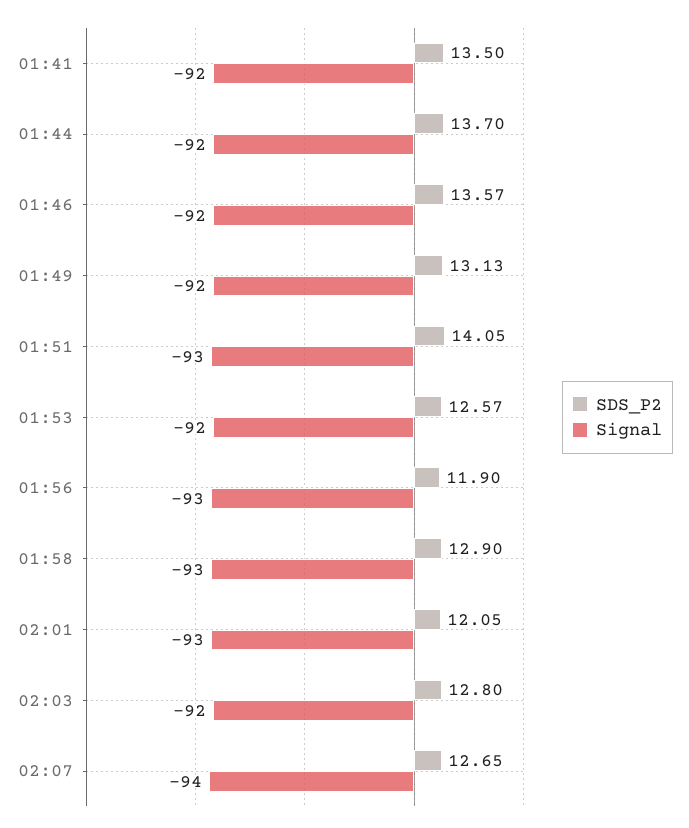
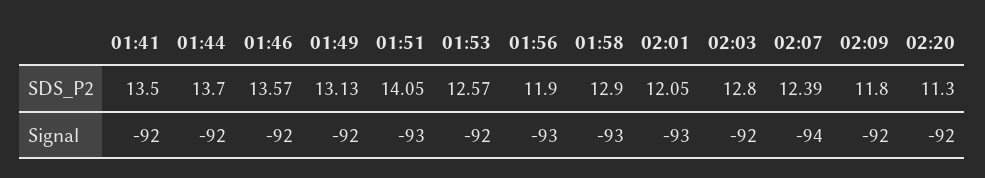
SDS_P2, 02:07: 12.65 -> 12.39
SDS_P2, 02:09: none -> 11.8
SDS_P2, 02:20: none -> 11.3
Signal, 02:09: none -> -92
Signal, 02:20: none -> -92

